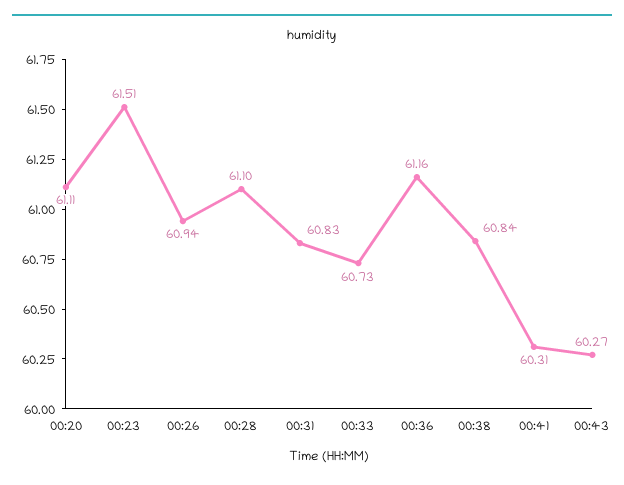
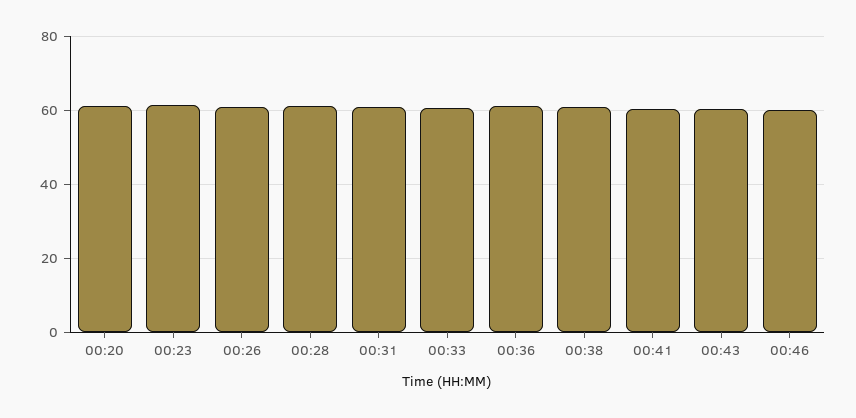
00:46: none -> 60

